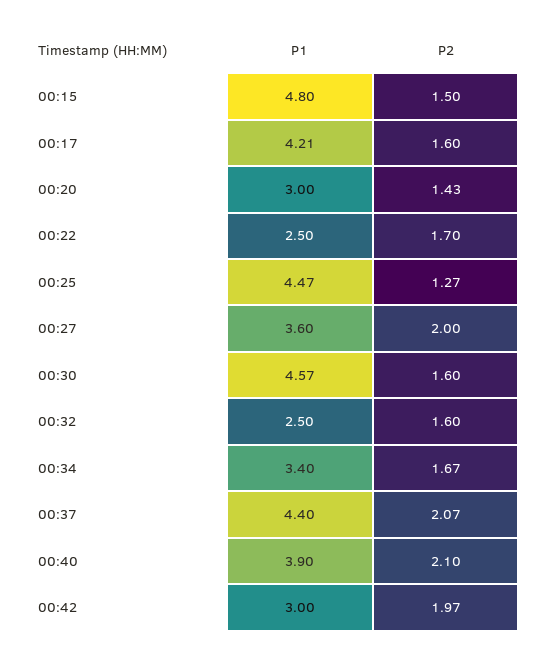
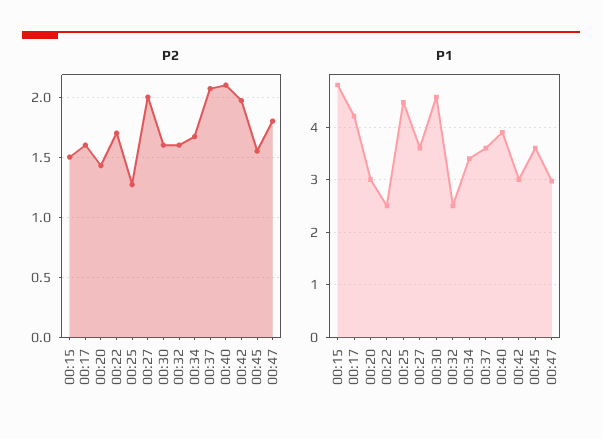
P1, 00:37: 4.4 -> 3.6
P2, 00:45: none -> 1.55
P2, 00:47: none -> 1.8
P1, 00:45: none -> 3.6
P1, 00:47: none -> 3

